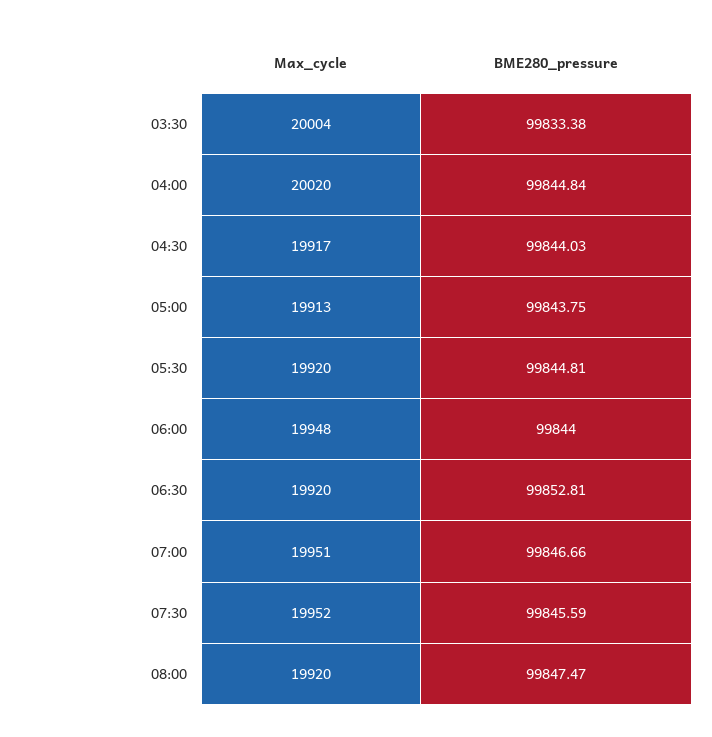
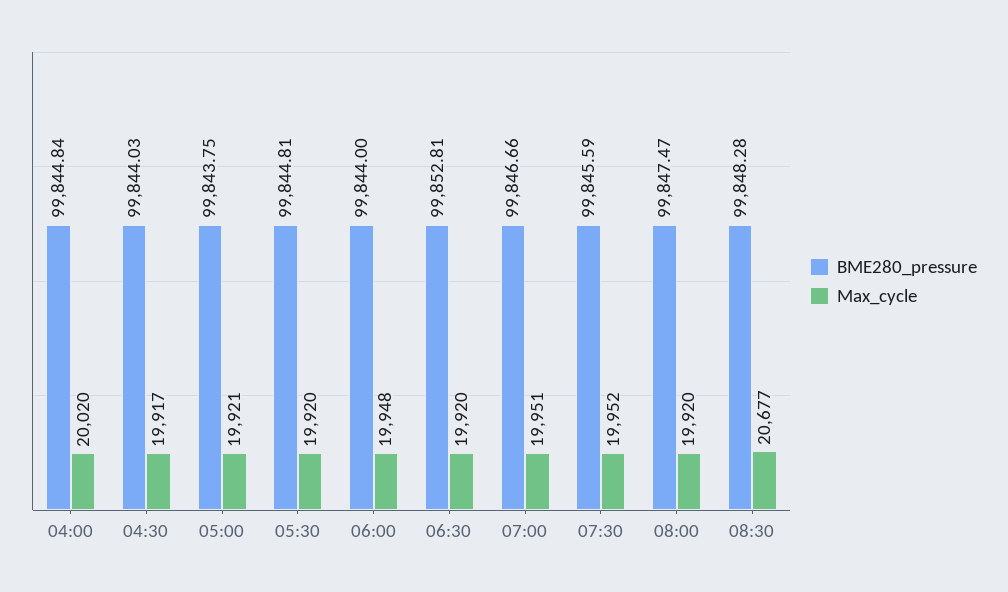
Max_cycle, 03:30: 20004 -> none
BME280_pressure, 03:30: 99833.38 -> none
Max_cycle, 05:00: 19913 -> 19921
BME280_pressure, 08:30: none -> 99848.28
Max_cycle, 08:30: none -> 20677

